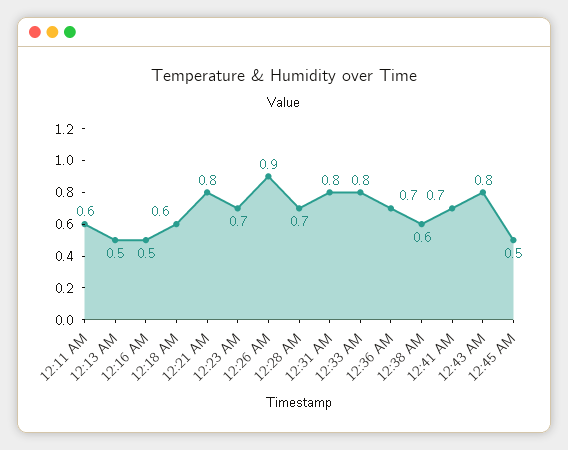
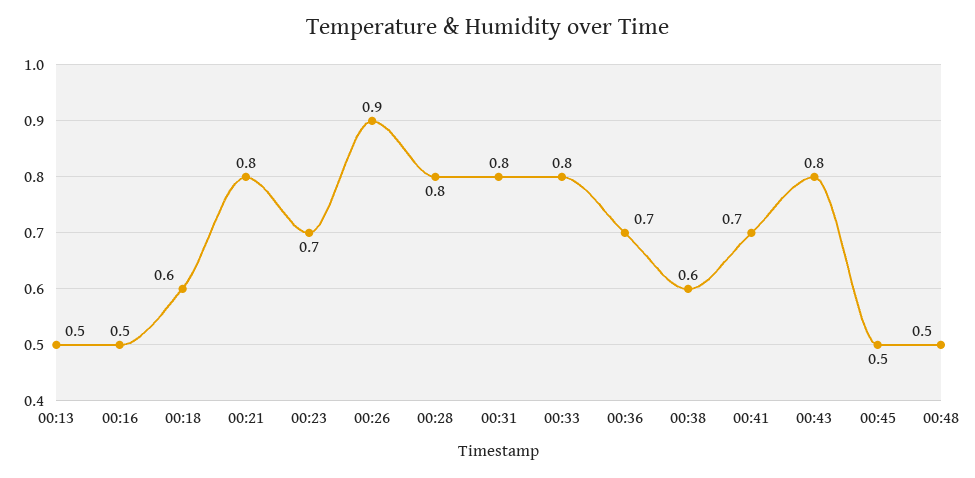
12:11 AM: 0.6 -> none
12:28 AM: 0.7 -> 0.8
00:48: none -> 0.5

